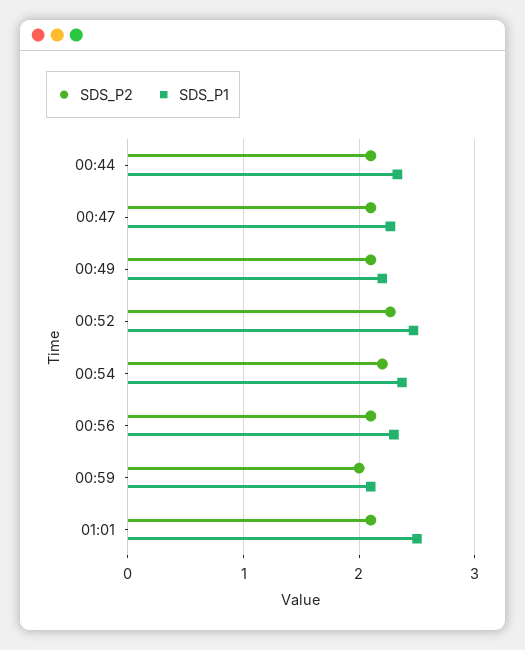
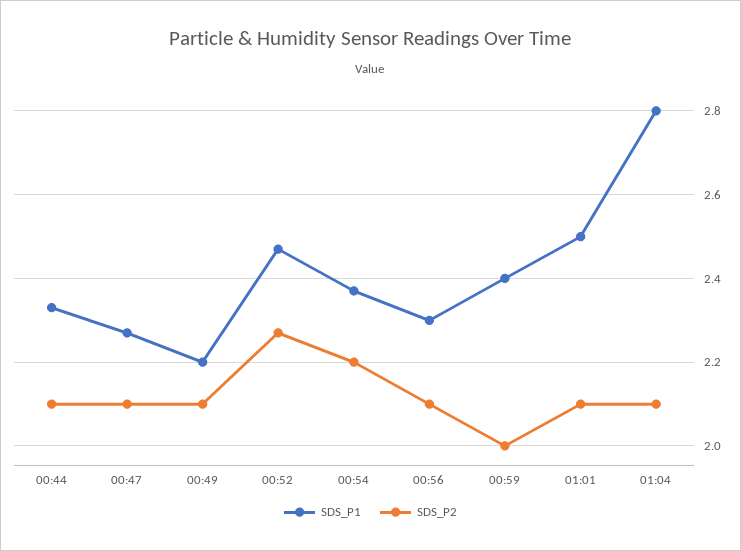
SDS_P1, 00:59: 2.1 -> 2.4
SDS_P1, 01:04: none -> 2.8
SDS_P2, 01:04: none -> 2.1

